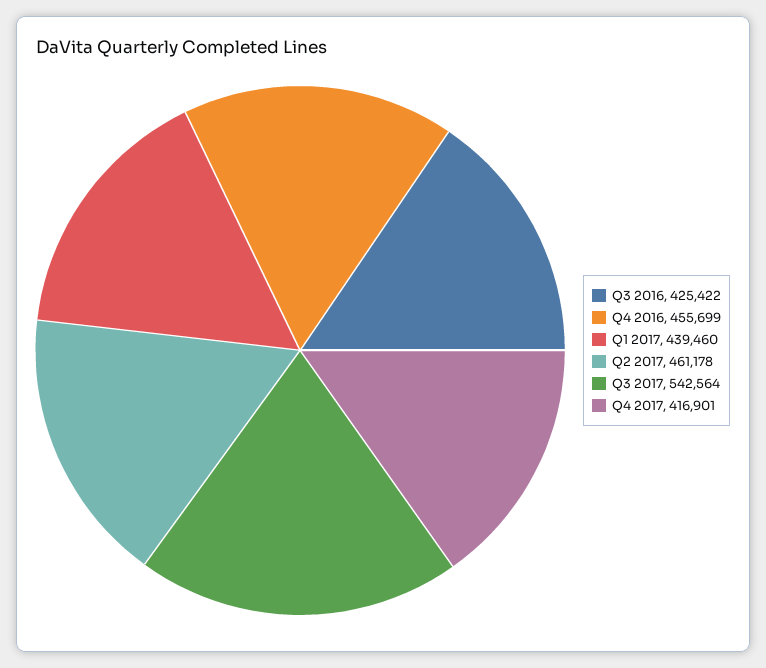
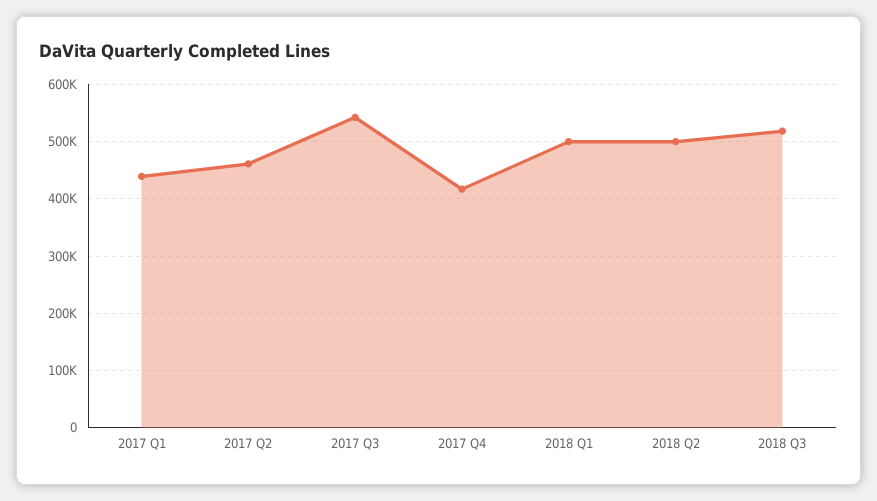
Q3 2016: 425422 -> none
Q4 2016: 455699 -> none
2018 Q1: none -> 500000
2018 Q2: none -> 500000
2018 Q3: none -> 520000

